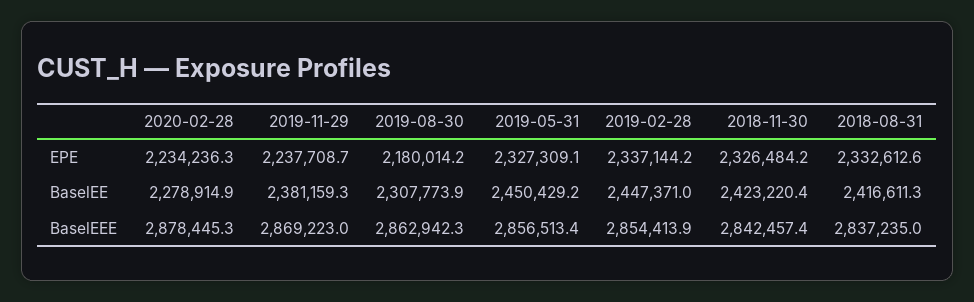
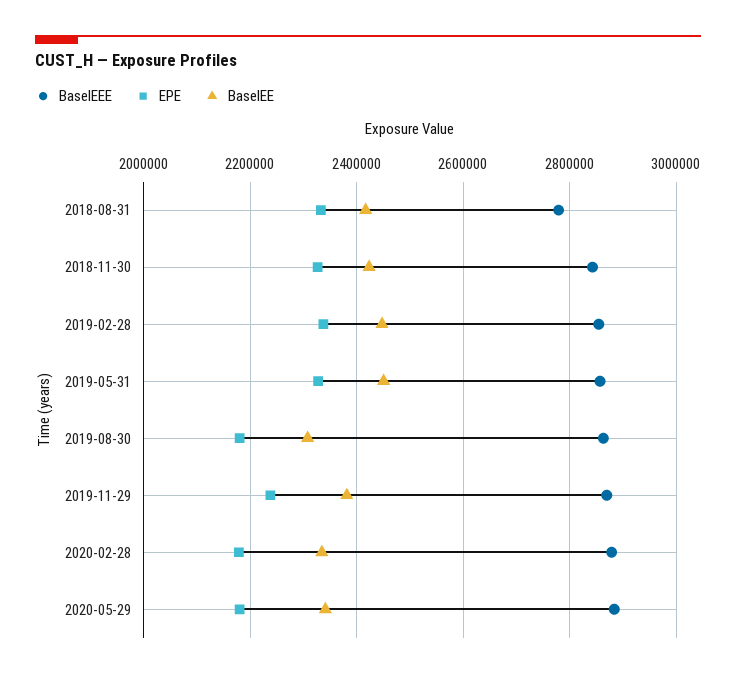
EPE, 2020-02-28: 2234236.3 -> 2180000
BaselEE, 2020-02-28: 2278914.9 -> 2340000
BaselEEE, 2018-08-31: 2837235 -> 2780000
BaselEEE, 2020-05-29: none -> 2880000
EPE, 2020-05-29: none -> 2180000
BaselEE, 2020-05-29: none -> 2340000

